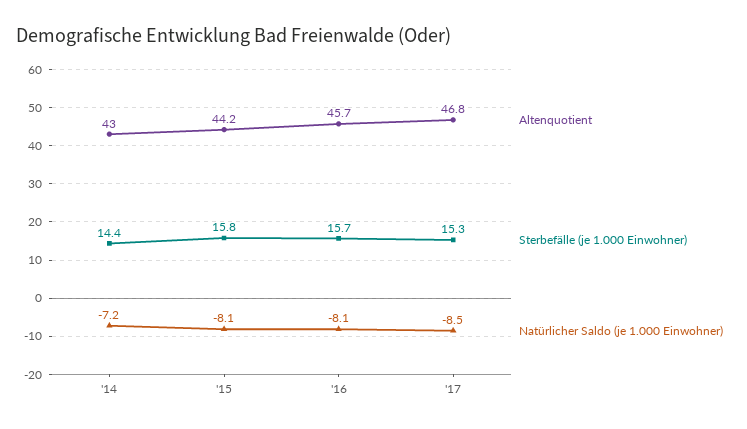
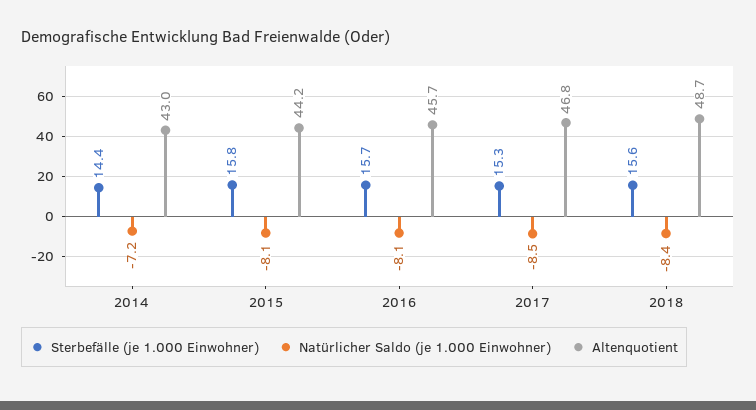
Sterbefälle (je 1.000 Einwohner), 2018: none -> 15.6
Natürlicher Saldo (je 1.000 Einwohner), 2018: none -> -8.4
Altenquotient, 2018: none -> 48.7

